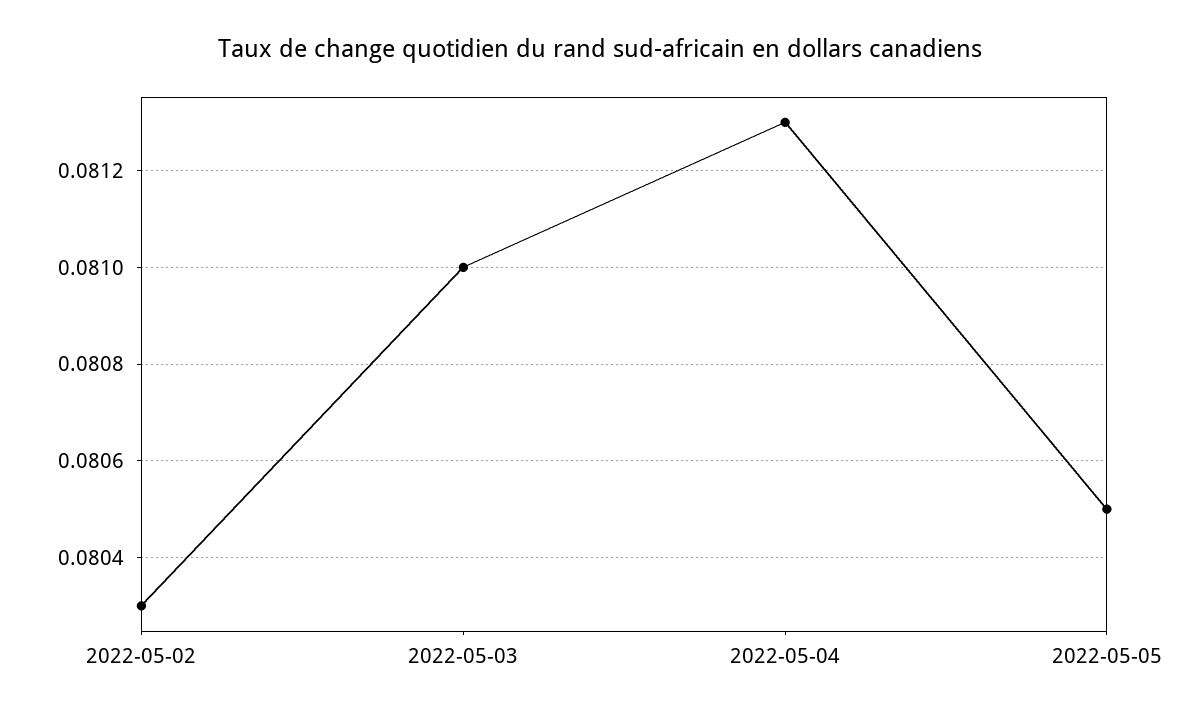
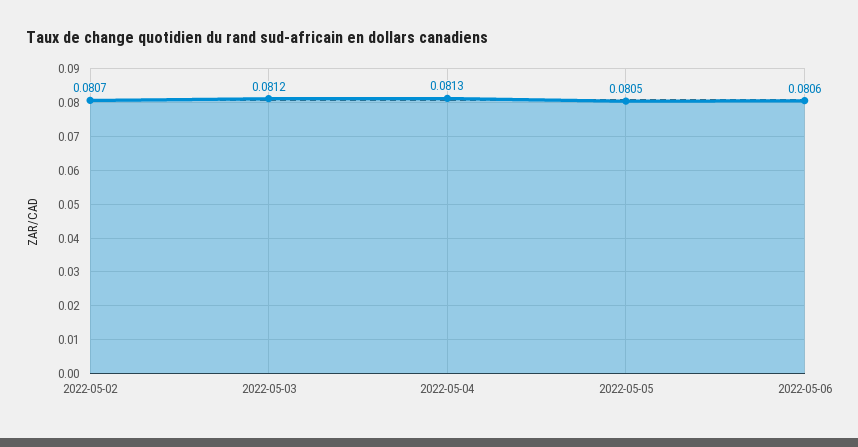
2022-05-02: 0.0803 -> 0.0807
2022-05-03: 0.081 -> 0.0812
2022-05-06: none -> 0.0806

